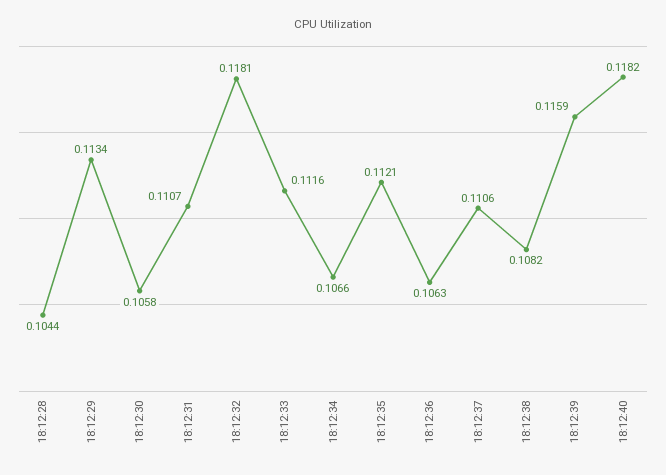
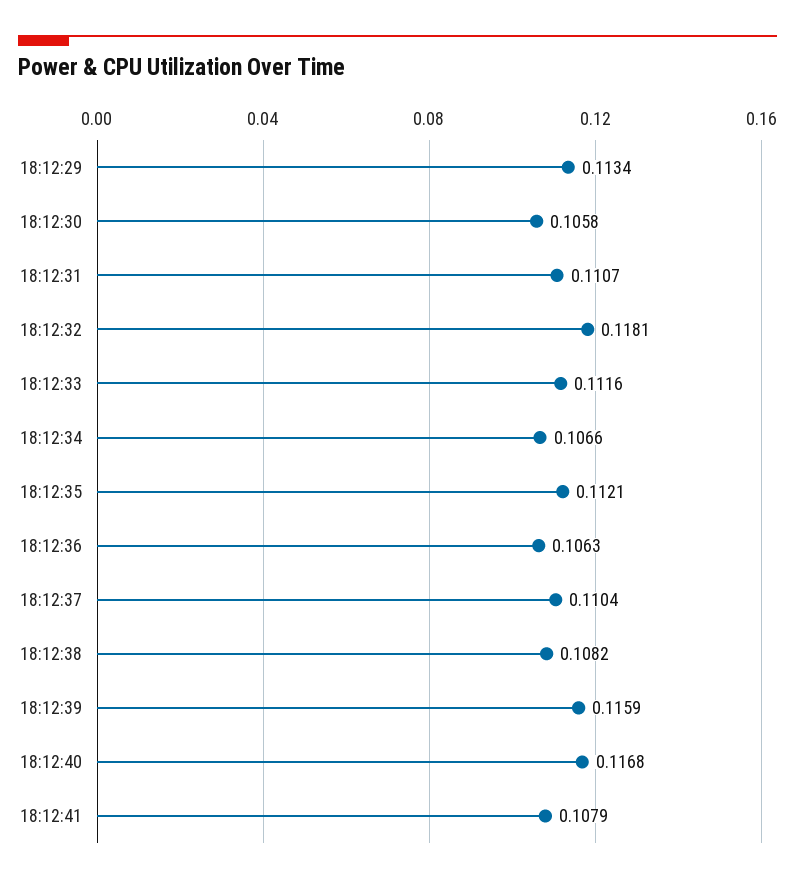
18:12:28: 0.1044 -> none
18:12:37: 0.1106 -> 0.1104
18:12:40: 0.1182 -> 0.1168
18:12:41: none -> 0.1079

